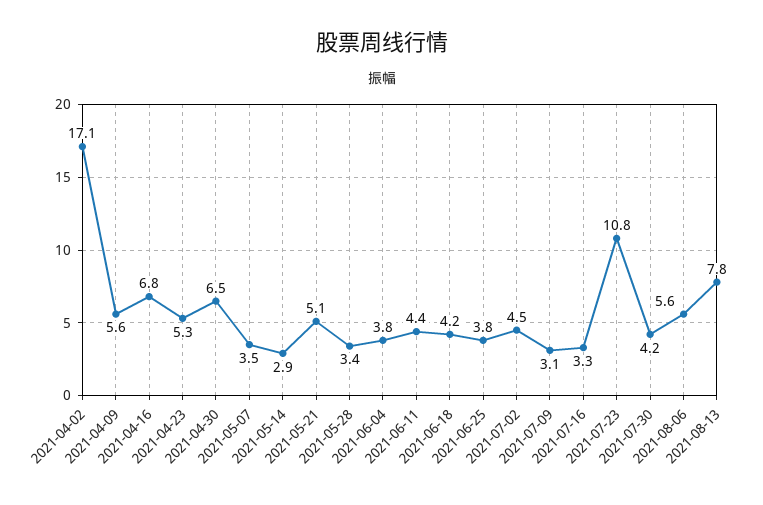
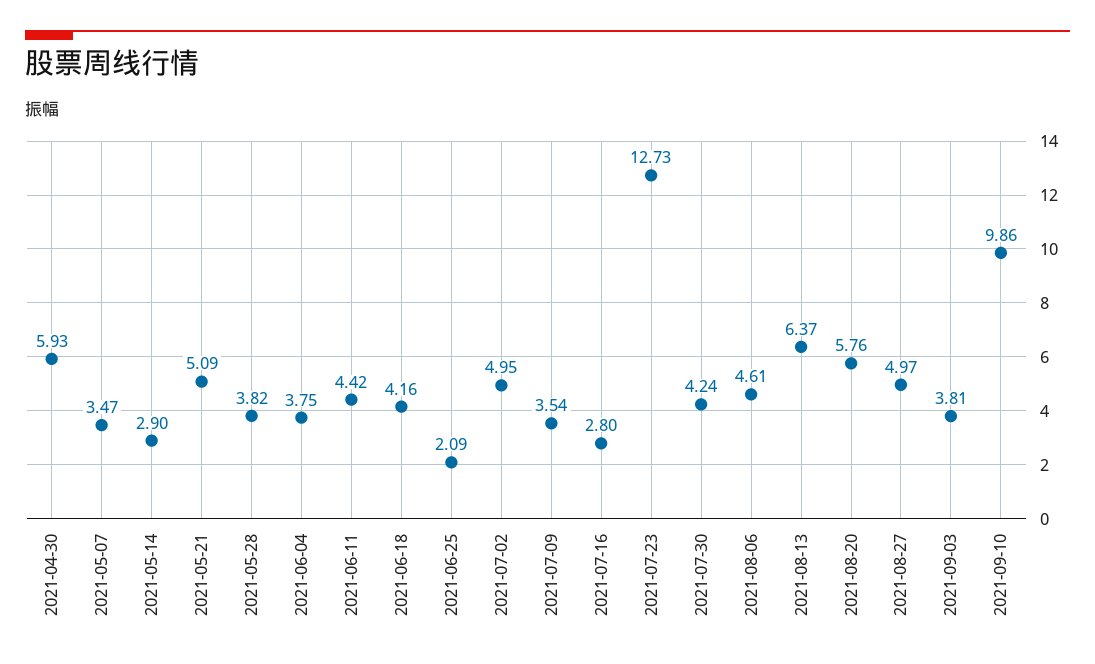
2021-04-02: 17.1 -> none
2021-04-09: 5.6 -> none
2021-04-16: 6.8 -> none
2021-04-23: 5.3 -> none
2021-04-30: 6.5 -> 5.93
2021-05-28: 3.4 -> 3.82
2021-06-25: 3.8 -> 2.09
2021-07-02: 4.5 -> 4.95
2021-07-09: 3.1 -> 3.54
2021-07-16: 3.3 -> 2.8
2021-07-23: 10.8 -> 12.73
2021-08-06: 5.6 -> 4.61
2021-08-13: 7.8 -> 6.37
2021-08-20: none -> 5.76
2021-08-27: none -> 4.97
2021-09-03: none -> 3.81
2021-09-10: none -> 9.86

